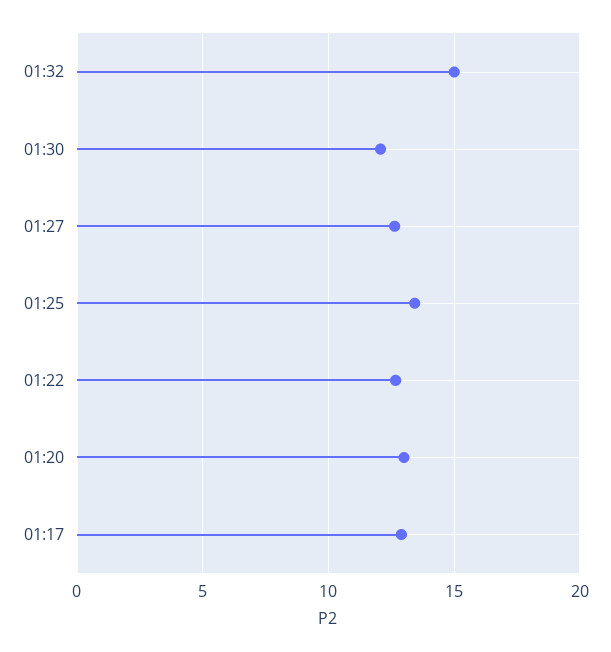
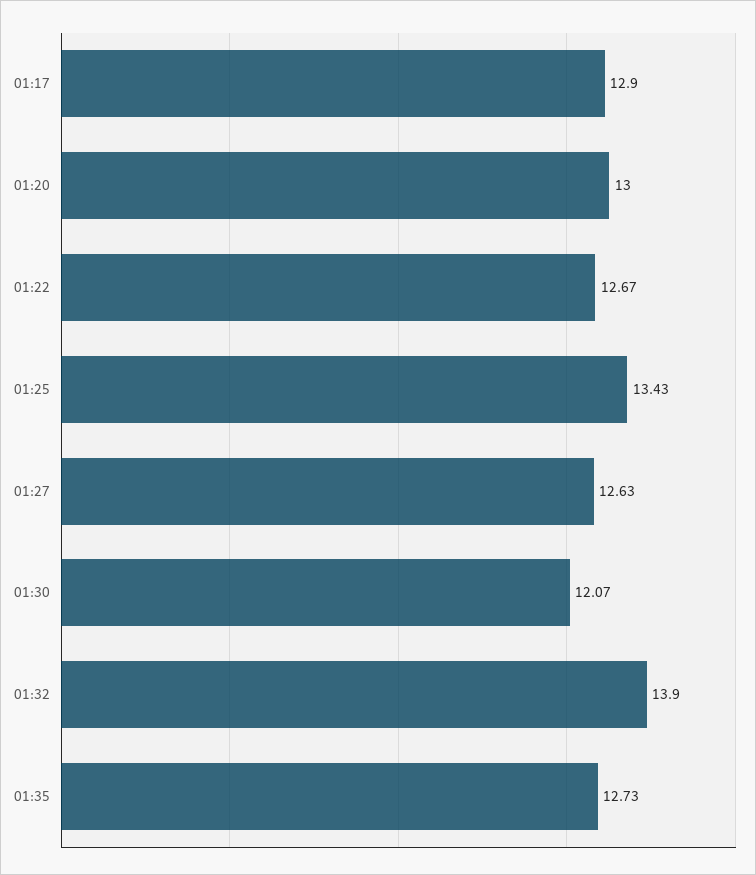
01:32: 15 -> 13.9
01:35: none -> 12.73

